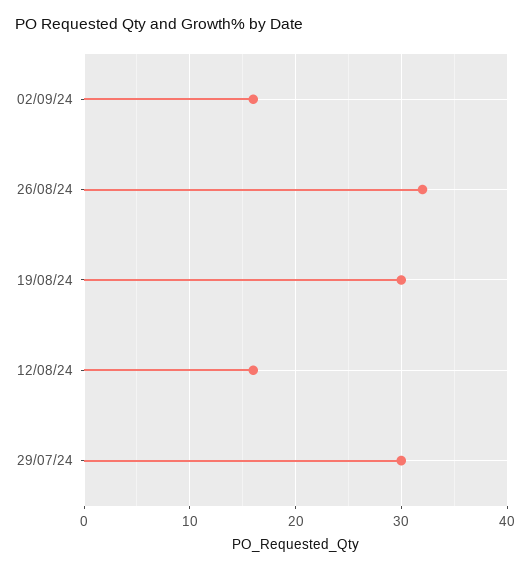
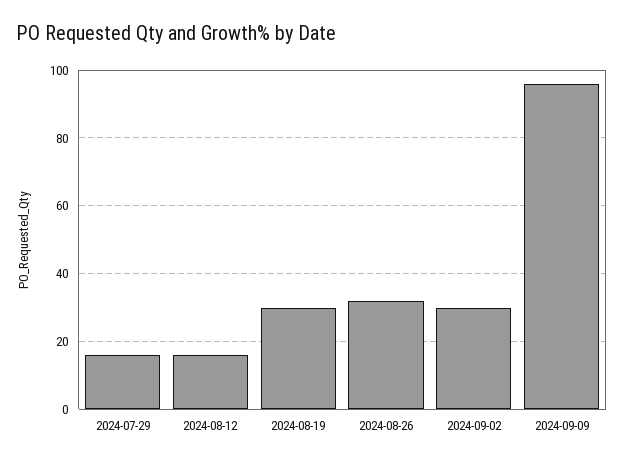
02/09/24: 16 -> 30
29/07/24: 30 -> 15
2024-09-09: none -> 95

